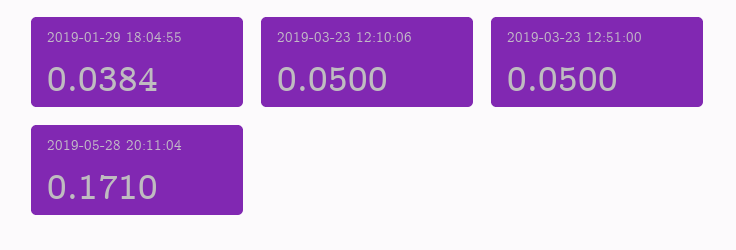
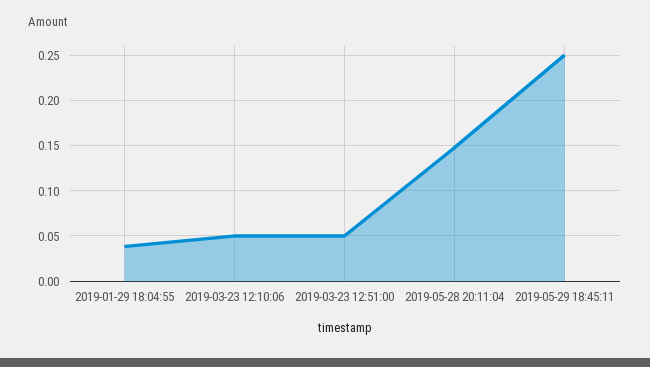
2019-05-28 20:11:04: 0.171 -> 0.15
2019-05-29 18:45:11: none -> 0.25

